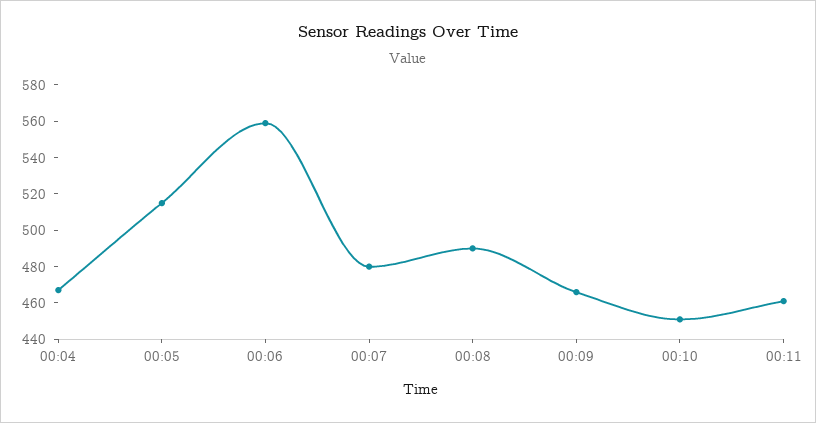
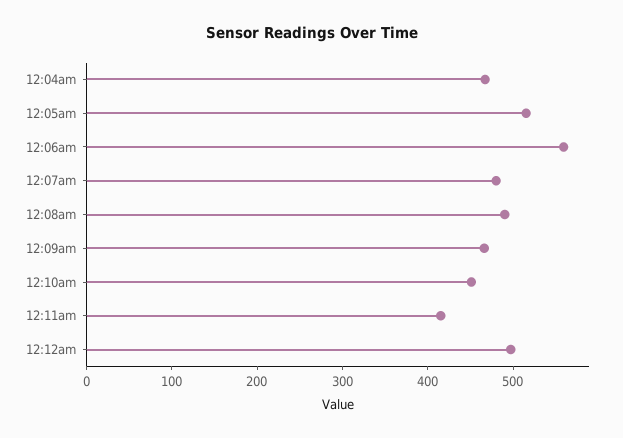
00:11: 460 -> 420
12:12am: none -> 500

